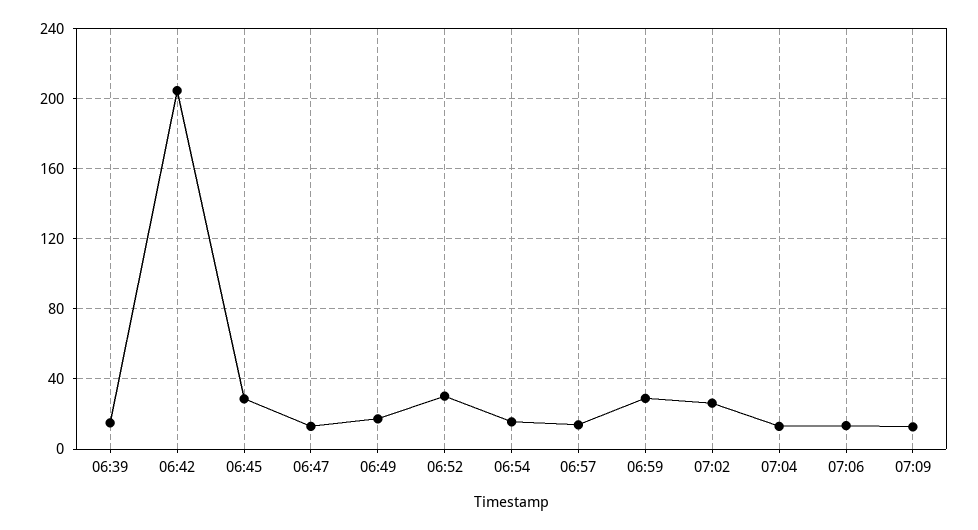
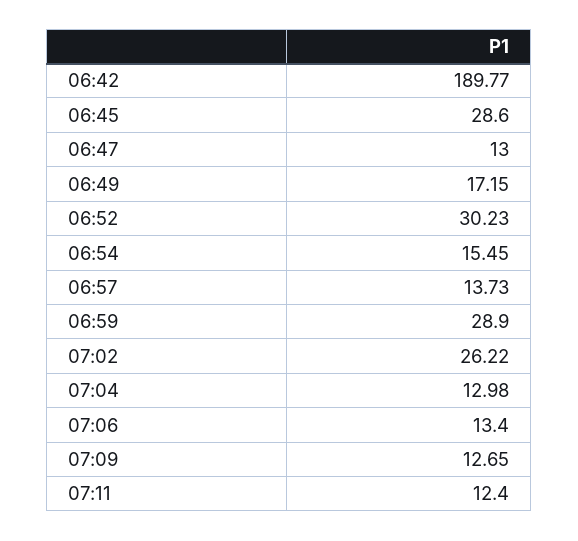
06:39: 15 -> none
06:42: 205 -> 189.77
07:11: none -> 12.4

